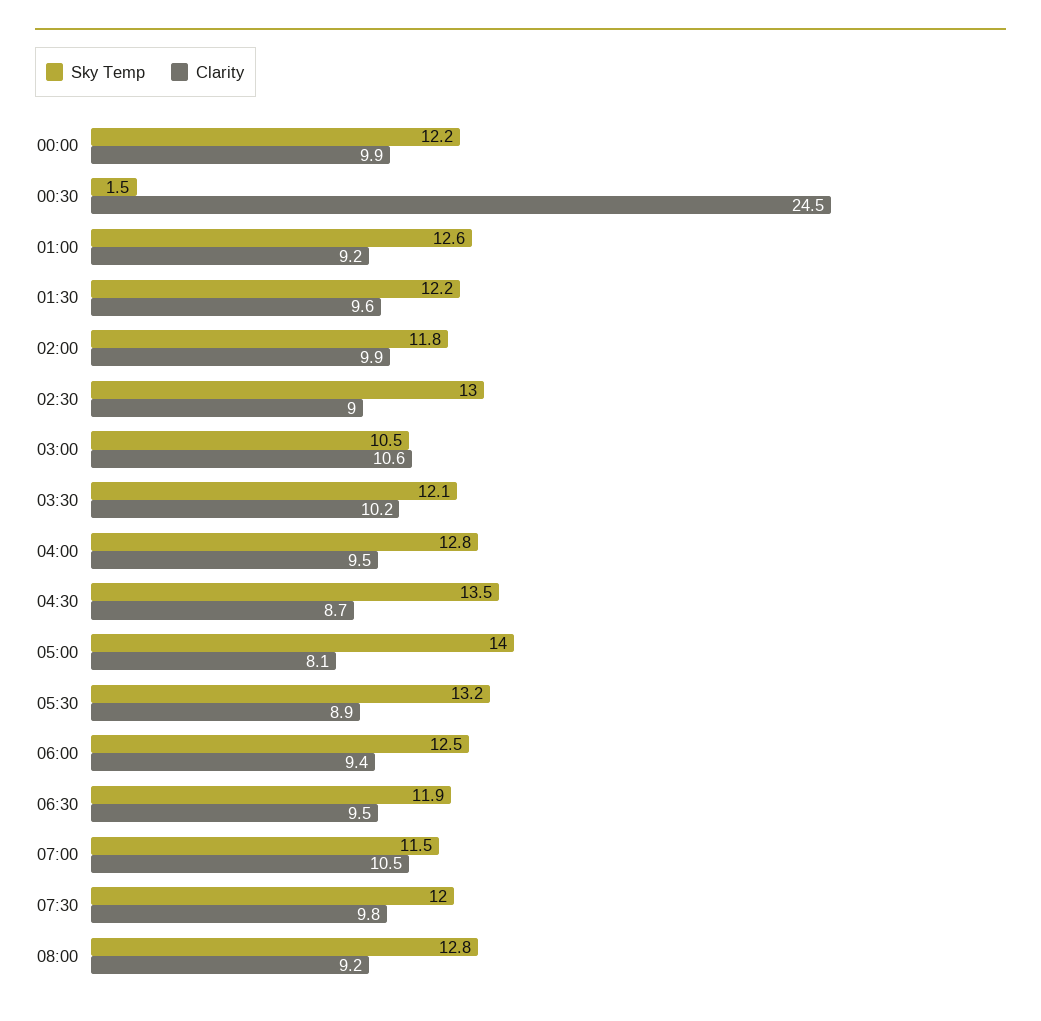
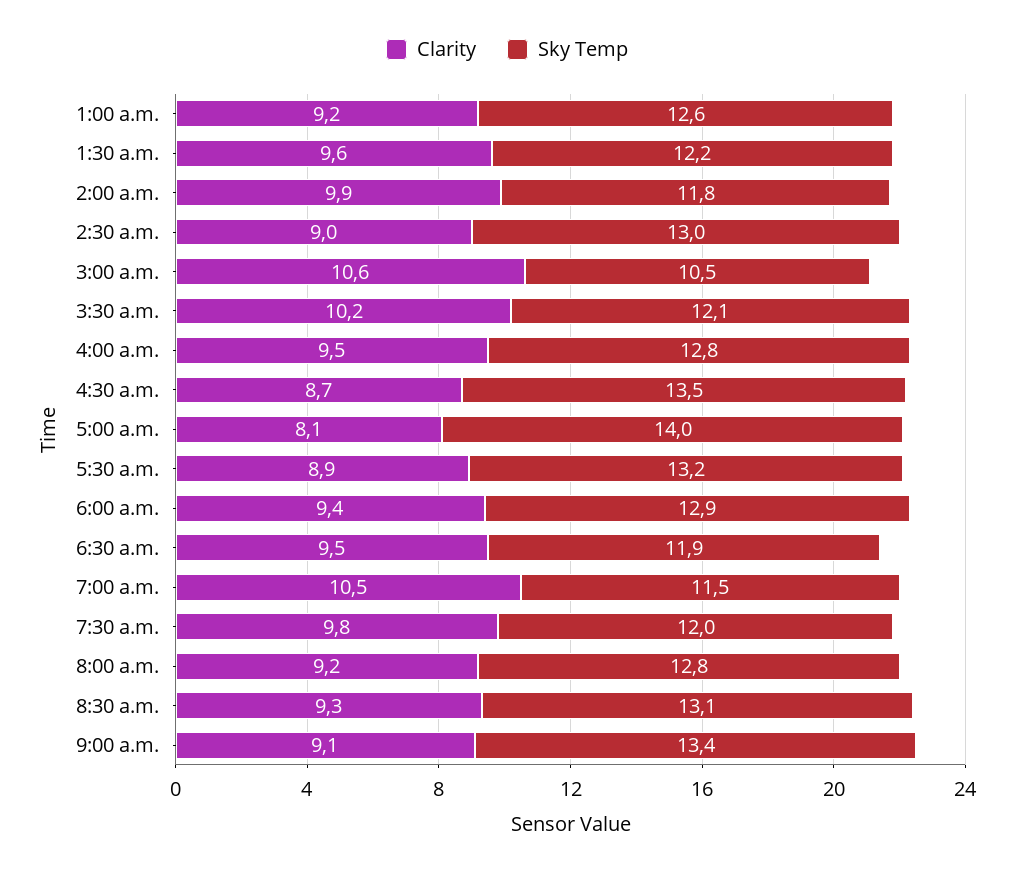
Sky Temp, 00:00: 12.2 -> none
Clarity, 00:00: 9.9 -> none
Sky Temp, 00:30: 1.5 -> none
Clarity, 00:30: 24.5 -> none
Sky Temp, 06:00: 12.5 -> 12.9
Clarity, 8:30 a.m.: none -> 9.3
Sky Temp, 8:30 a.m.: none -> 13.1
Clarity, 9:00 a.m.: none -> 9.1
Sky Temp, 9:00 a.m.: none -> 13.4

